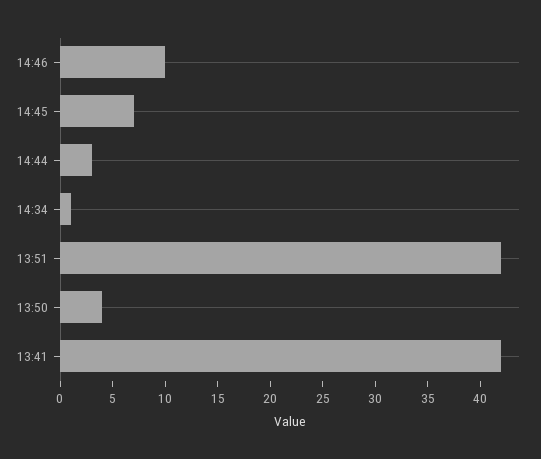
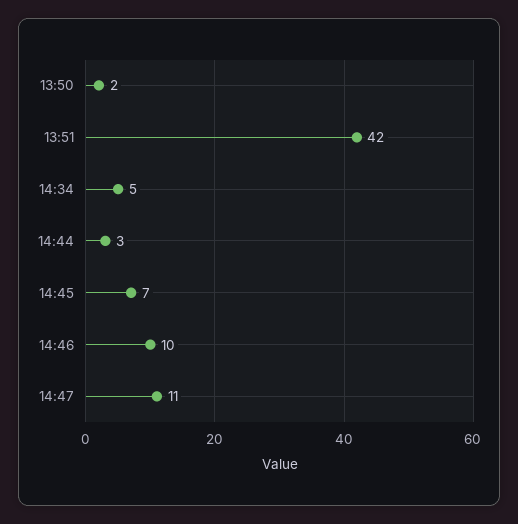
14:34: 1 -> 5
13:50: 4 -> 2
13:41: 42 -> none
14:47: none -> 11

